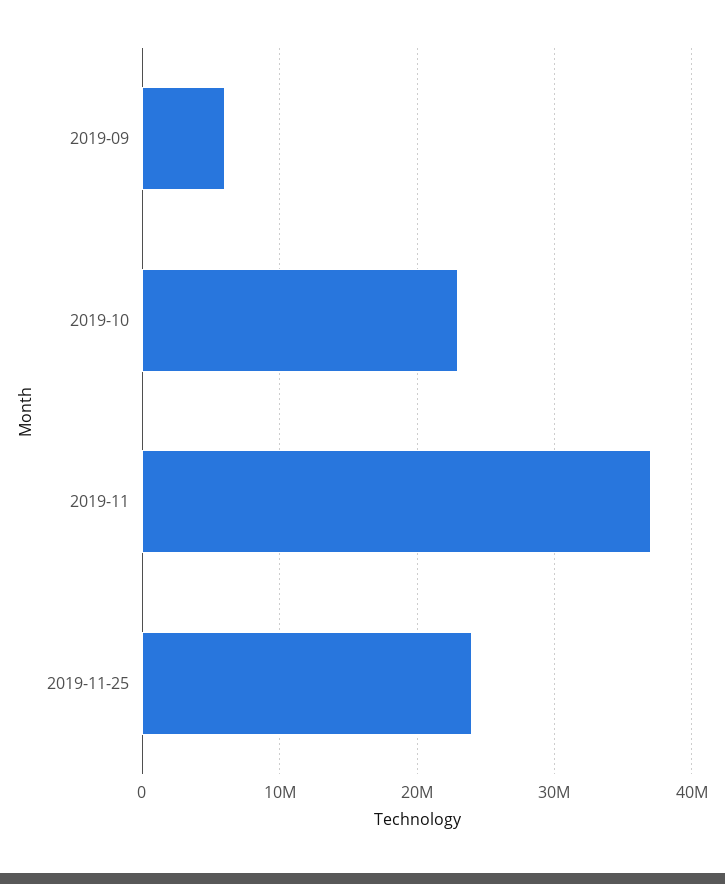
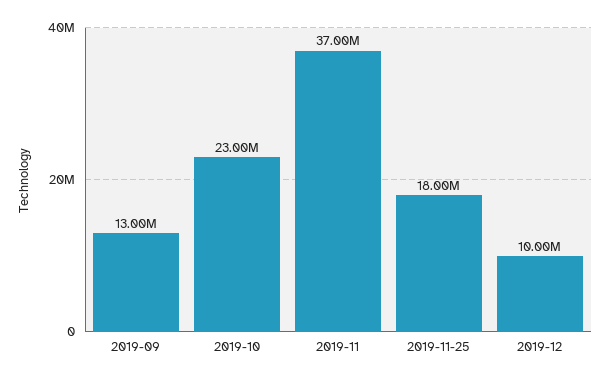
2019-09: 6000000 -> 13000000
2019-11-25: 24000000 -> 18000000
2019-12: none -> 10000000

